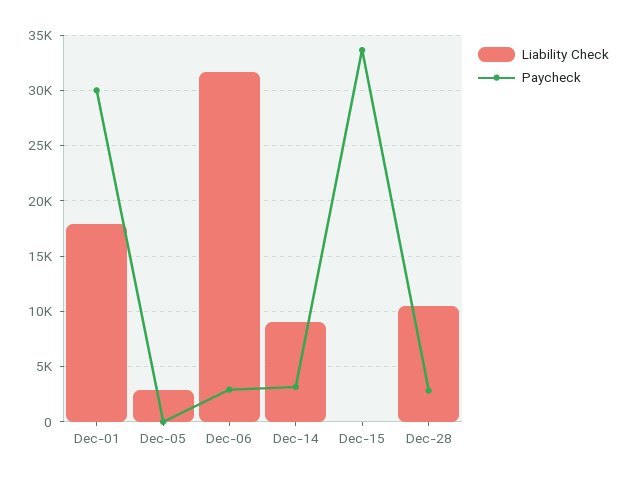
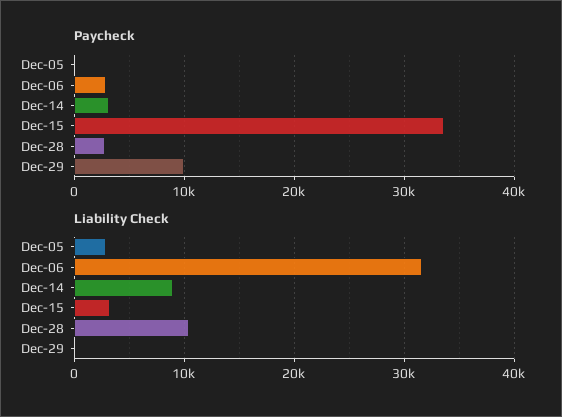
Liability Check, Dec-01: 18000 -> none
Paycheck, Dec-01: 30000 -> none
Liability Check, Dec-15: 0 -> 3000
Paycheck, Dec-29: none -> 10000
Liability Check, Dec-29: none -> 0

